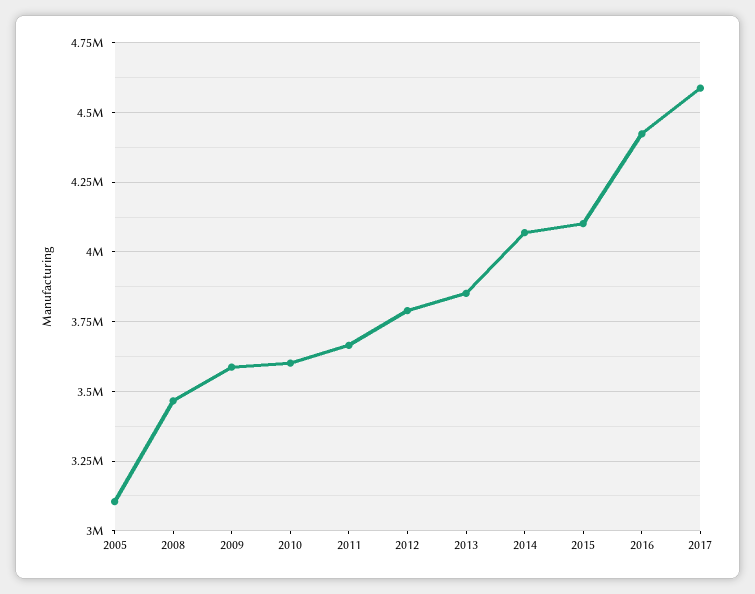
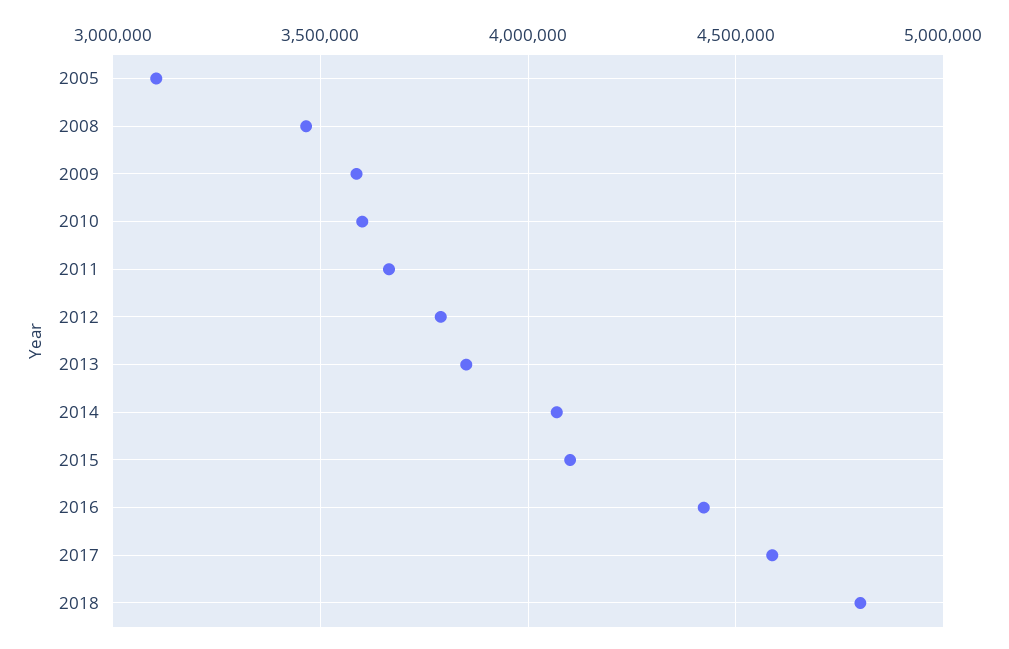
2018: none -> 4800000

